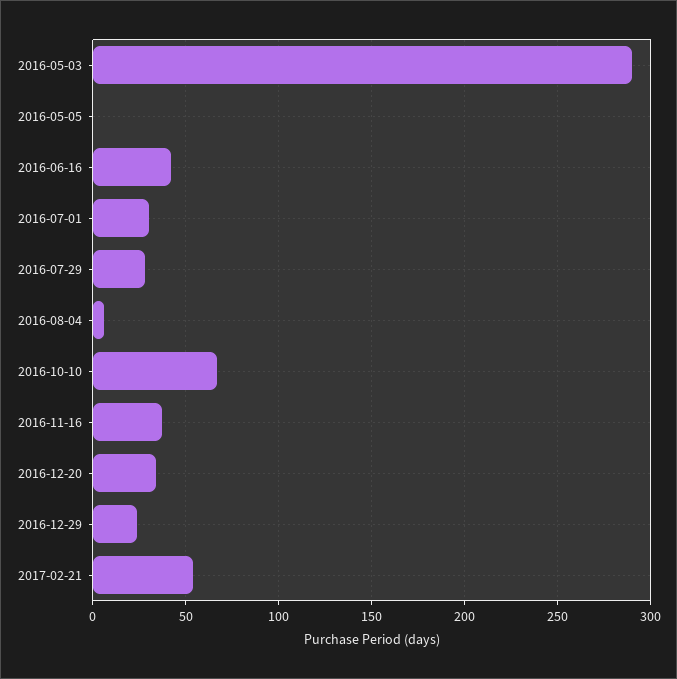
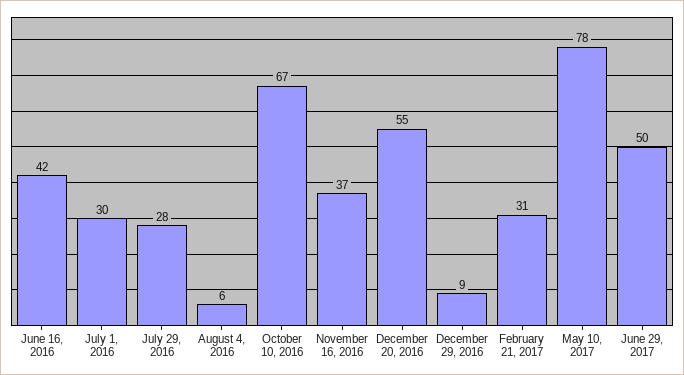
2016-05-03: 290 -> none
2016-05-05: 0 -> none
2016-12-20: 35 -> 55
2016-12-29: 25 -> 9
2017-02-21: 55 -> 31
May 10, 2017: none -> 78
June 29, 2017: none -> 50

